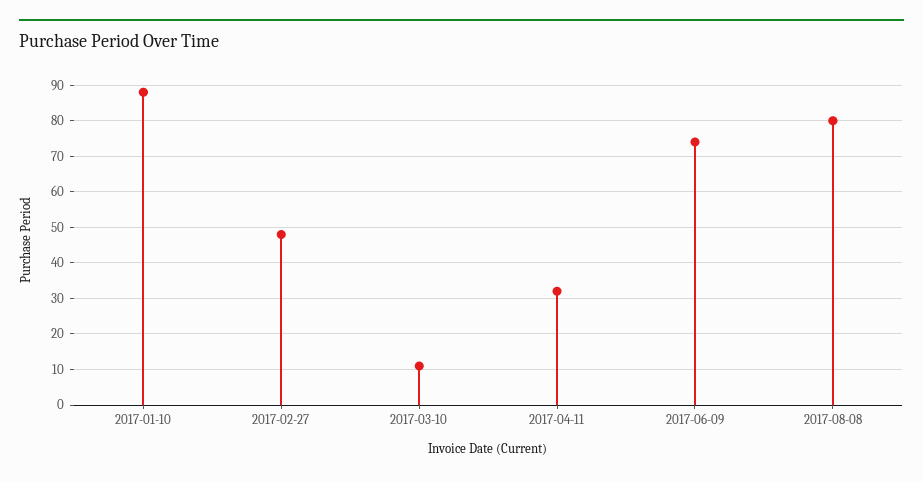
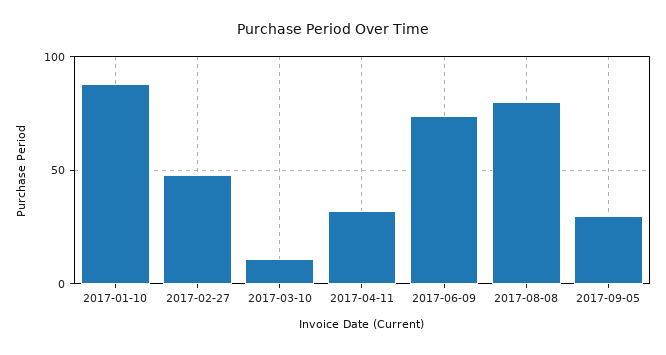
2017-09-05: none -> 30

